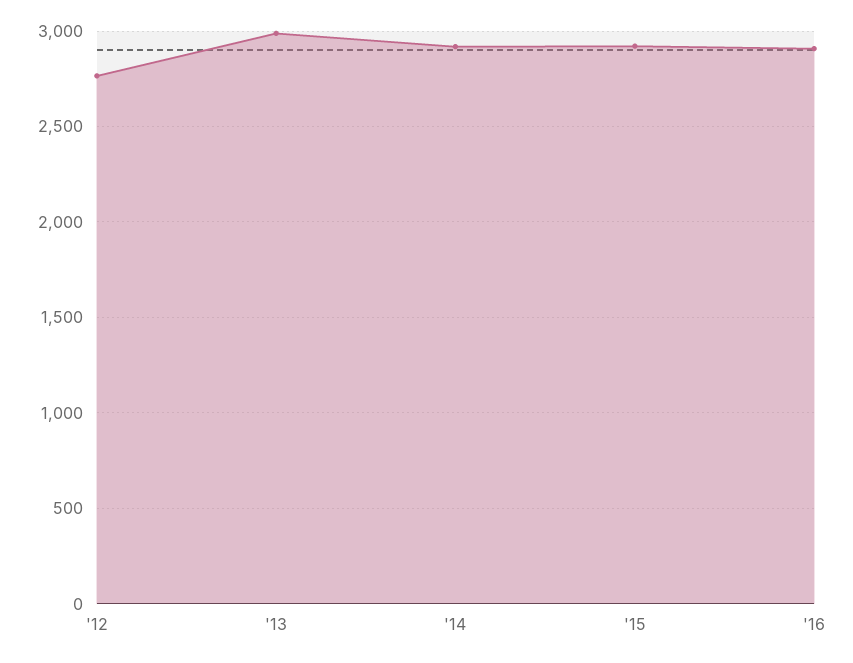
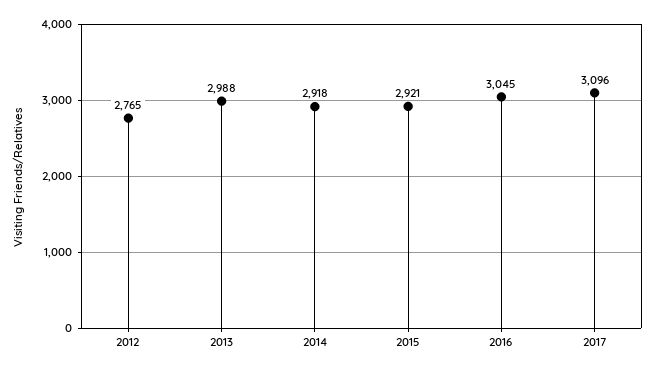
'16: 2900 -> 3045
2017: none -> 3096

